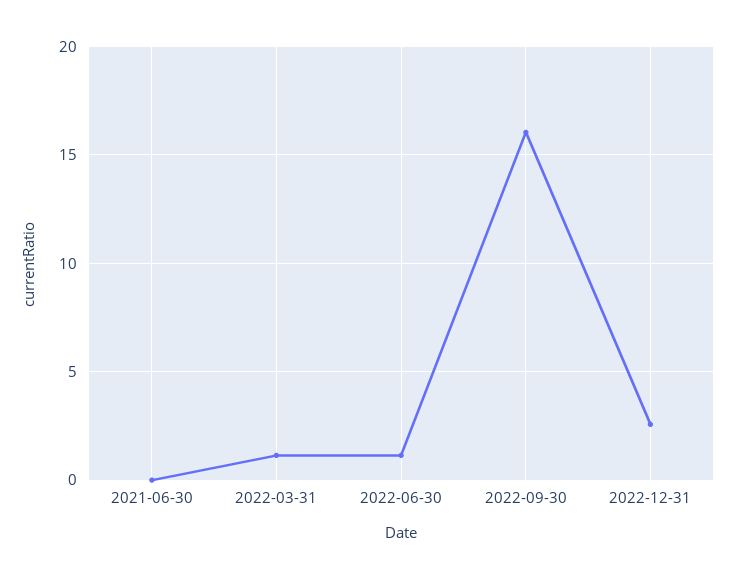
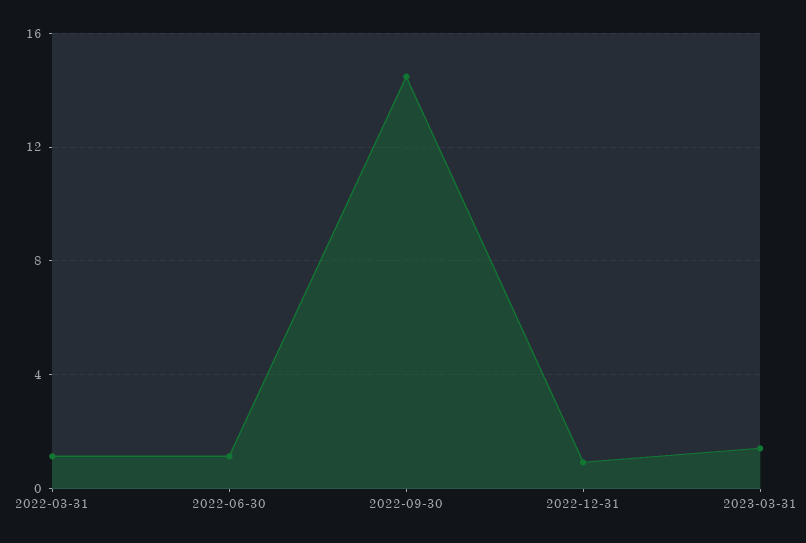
2021-06-30: 0 -> none
2022-09-30: 16 -> 14.5
2022-12-31: 2.5 -> 1
2023-03-31: none -> 1.5

